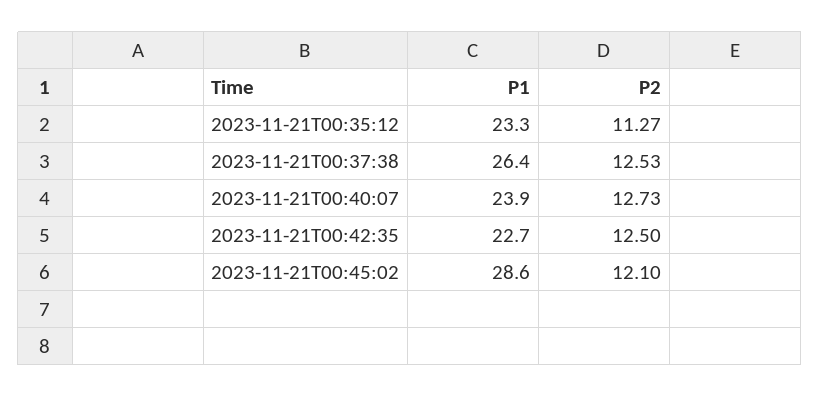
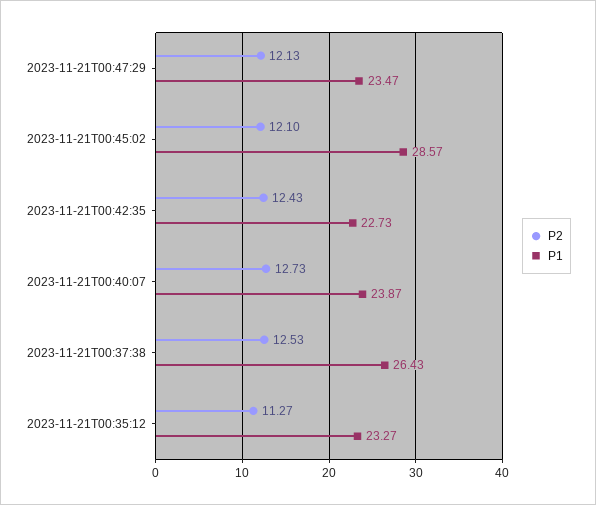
P2, 2023-11-21T00:42:35: 12.5 -> 12.43
P2, 2023-11-21T00:47:29: none -> 12.13
P1, 2023-11-21T00:47:29: none -> 23.47

